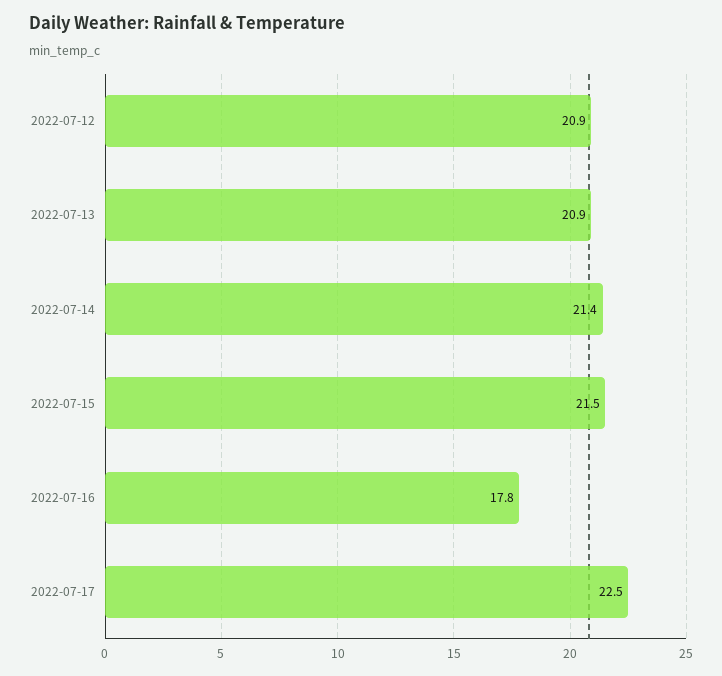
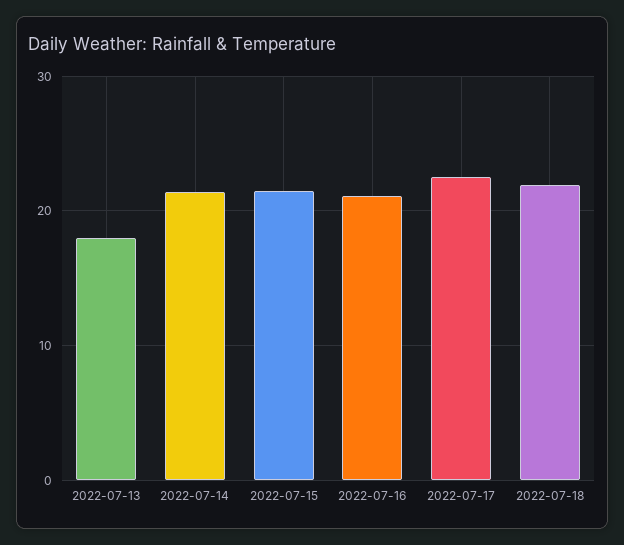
2022-07-12: 20.9 -> none
2022-07-13: 20.9 -> 18
2022-07-16: 17.8 -> 21
2022-07-18: none -> 22

